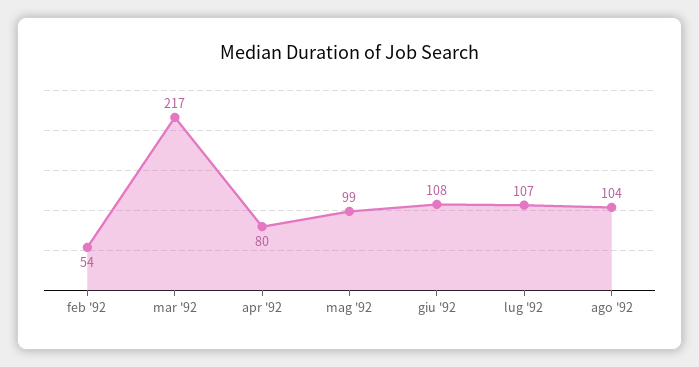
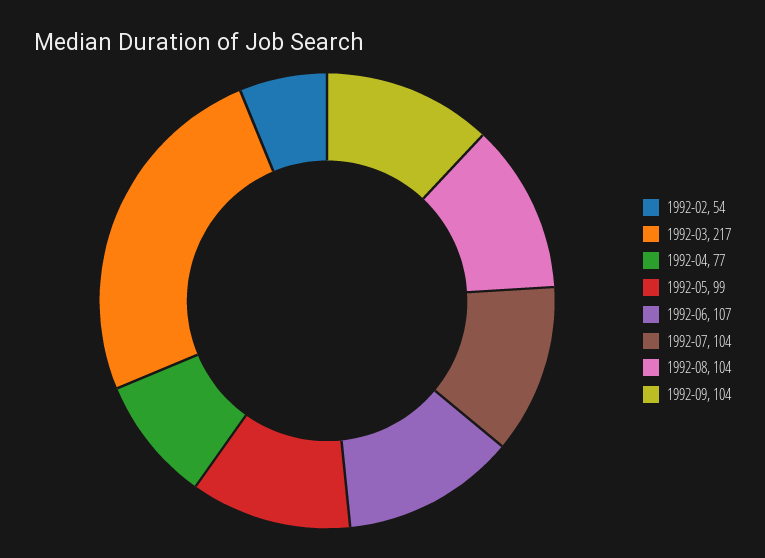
apr '92: 80 -> 77
giu '92: 108 -> 107
lug '92: 107 -> 104
1992-09: none -> 104

